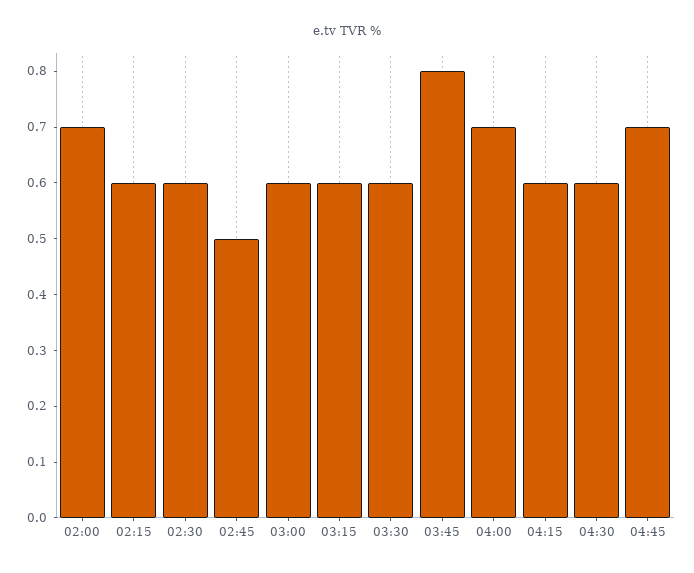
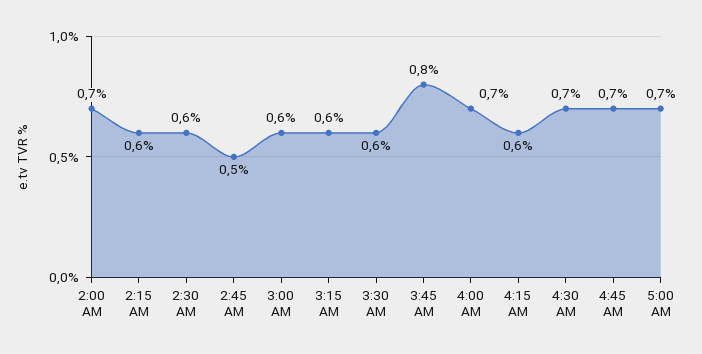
04:30: 0.6 -> 0.7
5:00 AM: none -> 0.7

